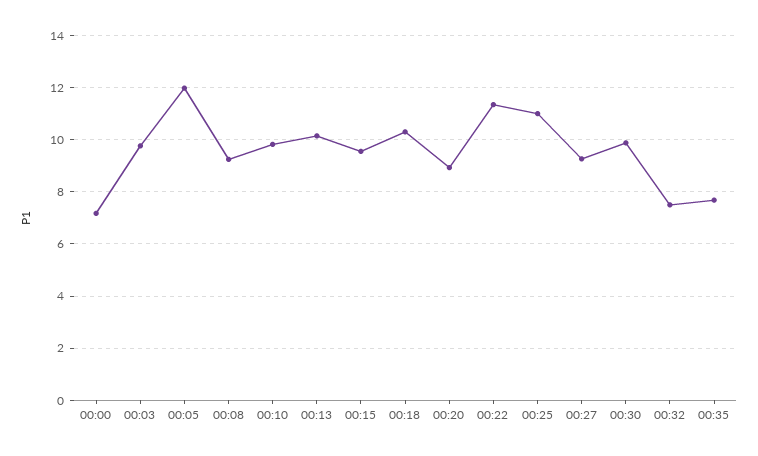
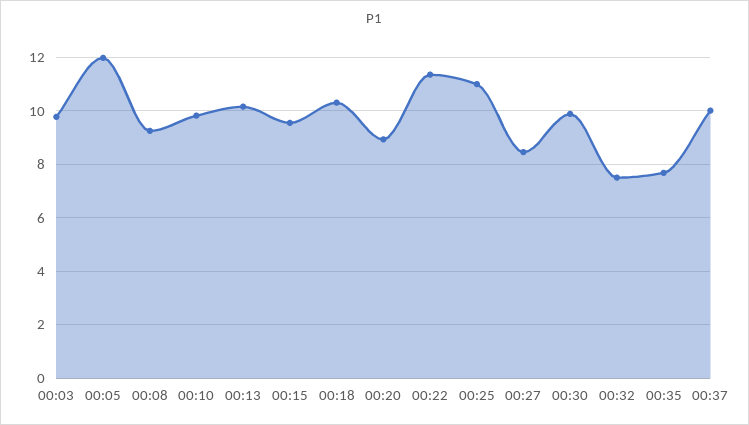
00:00: 7.25 -> none
00:27: 9.25 -> 8.5
00:37: none -> 10

